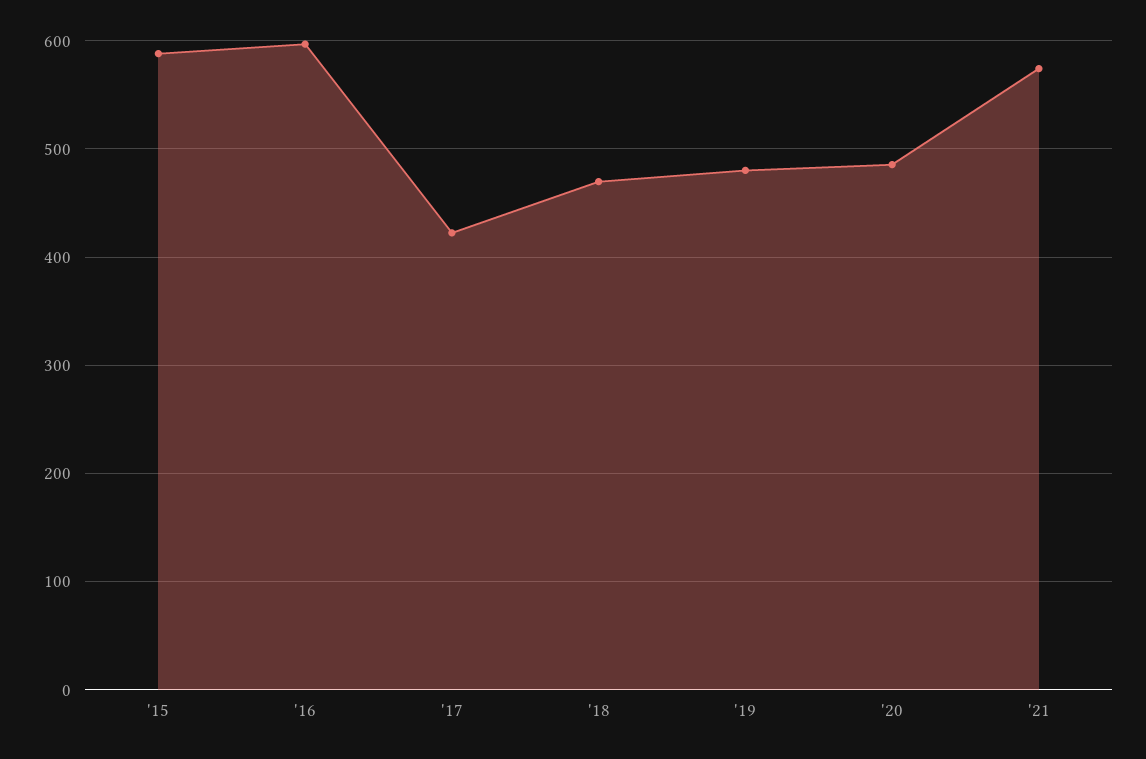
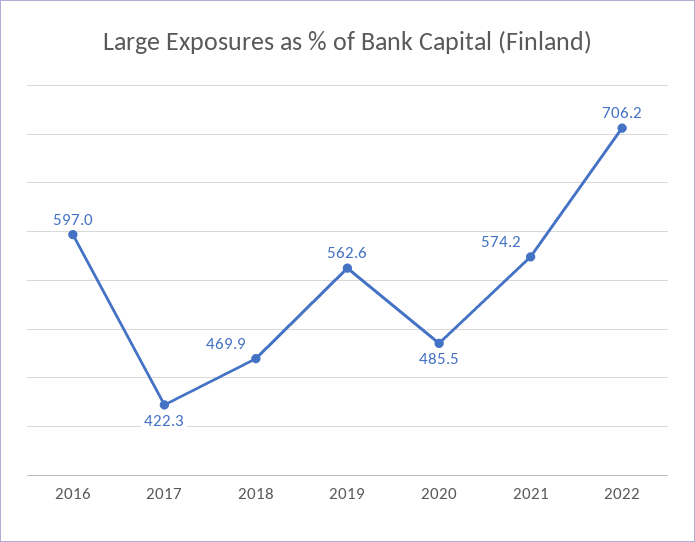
'15: 590 -> none
'19: 480 -> 562.6
2022: none -> 706.2

